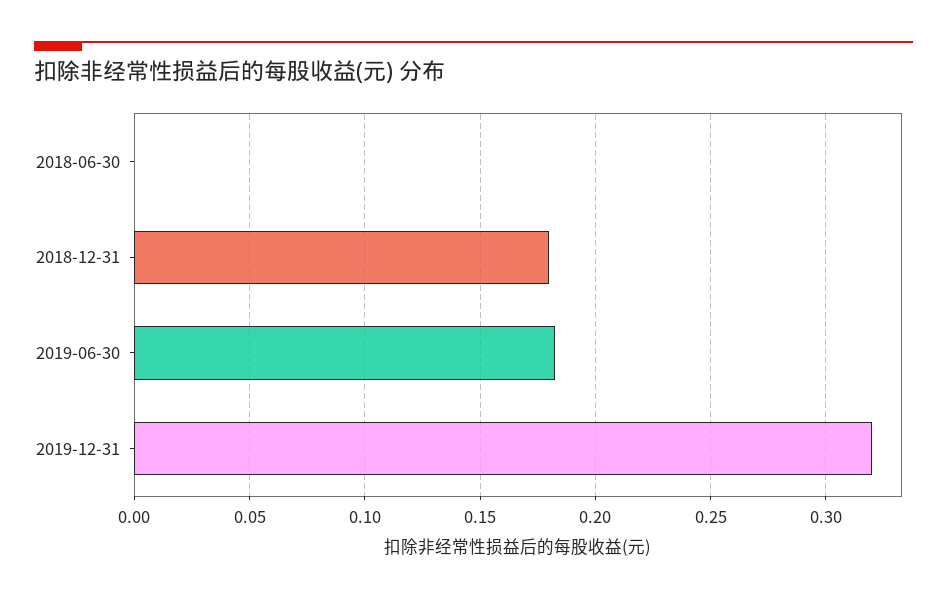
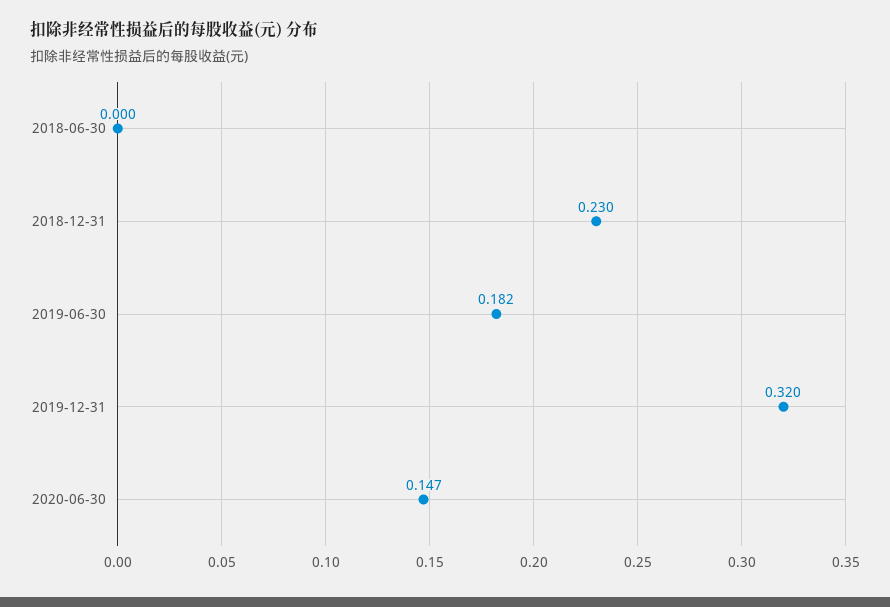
2018-12-31: 0.18 -> 0.23
2020-06-30: none -> 0.147

